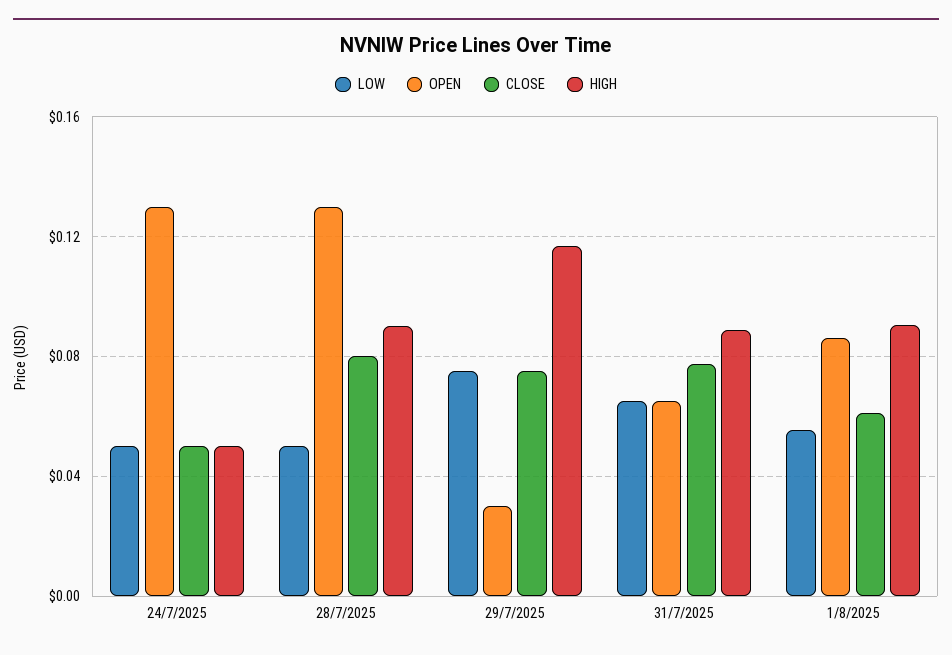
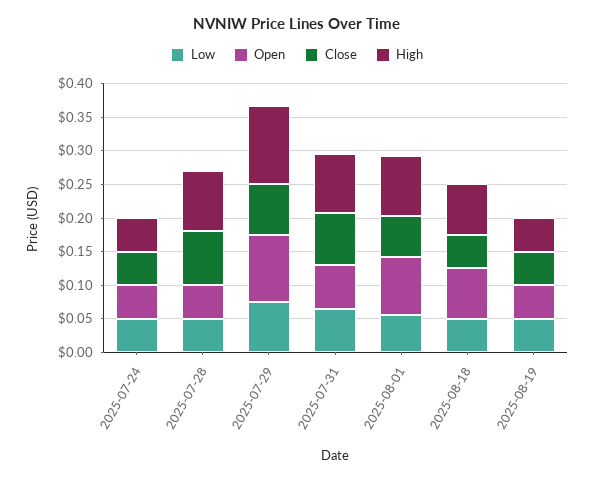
OPEN, 24/7/2025: 0.13 -> 0.05
OPEN, 28/7/2025: 0.13 -> 0.05
OPEN, 29/7/2025: 0.03 -> 0.1
LOW, 2025-08-18: none -> 0.05
OPEN, 2025-08-18: none -> 0.075
CLOSE, 2025-08-18: none -> 0.05
HIGH, 2025-08-18: none -> 0.075
LOW, 2025-08-19: none -> 0.05
OPEN, 2025-08-19: none -> 0.05
CLOSE, 2025-08-19: none -> 0.05
HIGH, 2025-08-19: none -> 0.05

